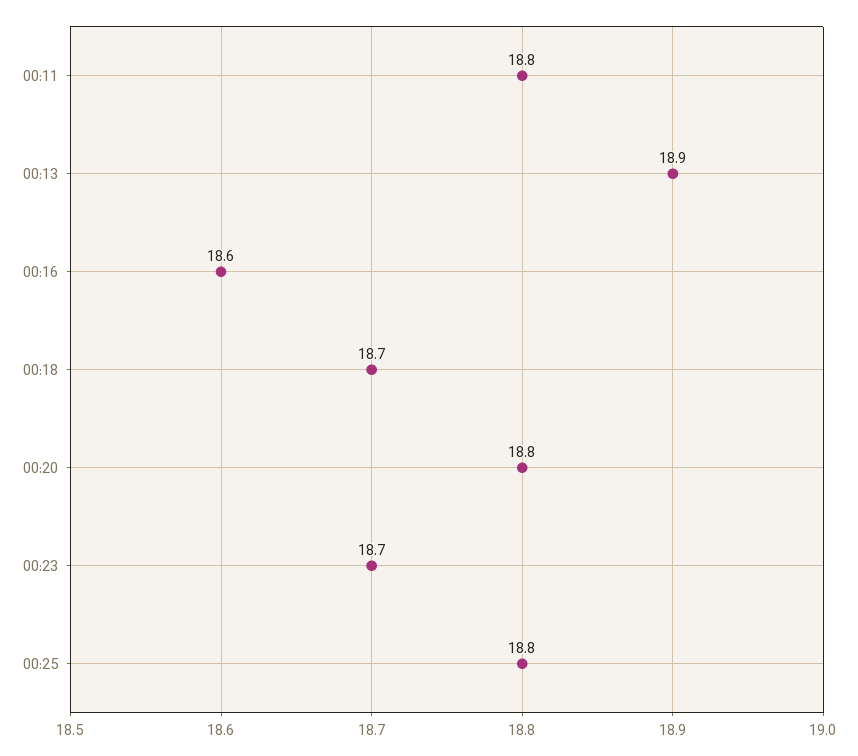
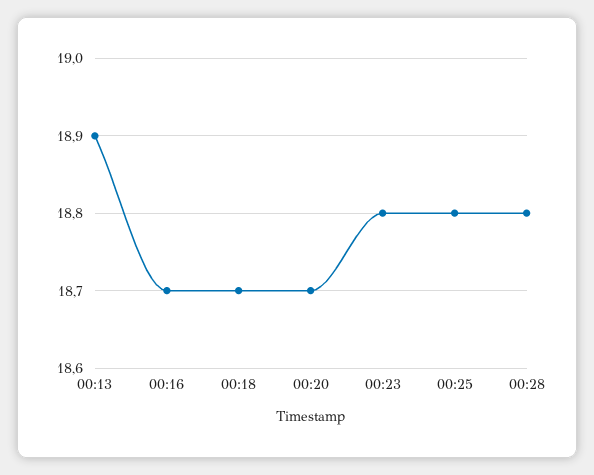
00:11: 18.8 -> none
00:16: 18.6 -> 18.7
00:20: 18.8 -> 18.7
00:23: 18.7 -> 18.8
00:28: none -> 18.8

